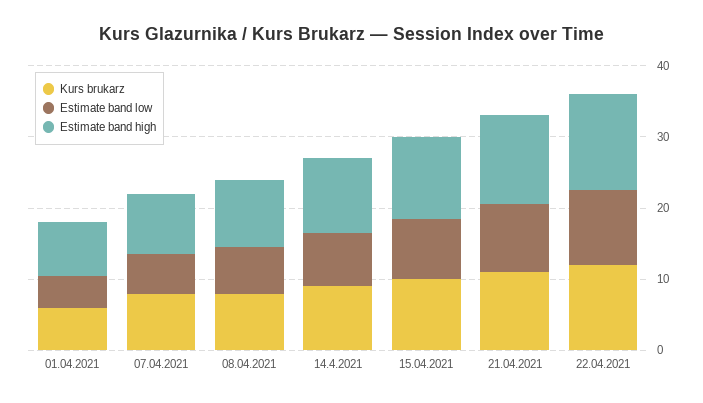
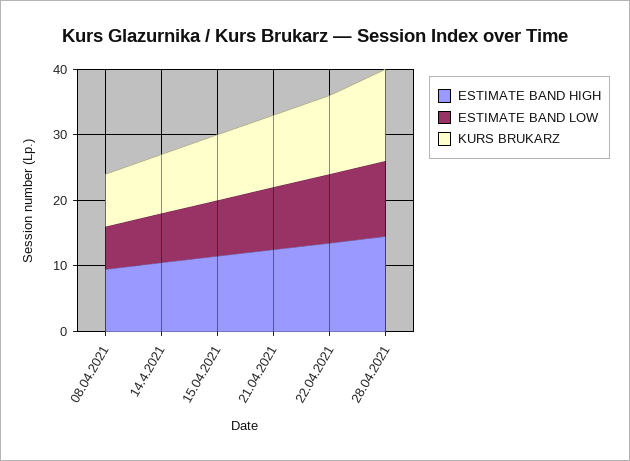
Kurs brukarz, 01.04.2021: 6 -> none
Estimate band low, 01.04.2021: 4 -> none
Estimate band high, 01.04.2021: 8 -> none
Kurs brukarz, 07.04.2021: 8 -> none
Estimate band low, 07.04.2021: 6 -> none
Estimate band high, 07.04.2021: 8 -> none
Estimate band high, 28.04.2021: none -> 14
Estimate band low, 28.04.2021: none -> 12
Kurs brukarz, 28.04.2021: none -> 14

